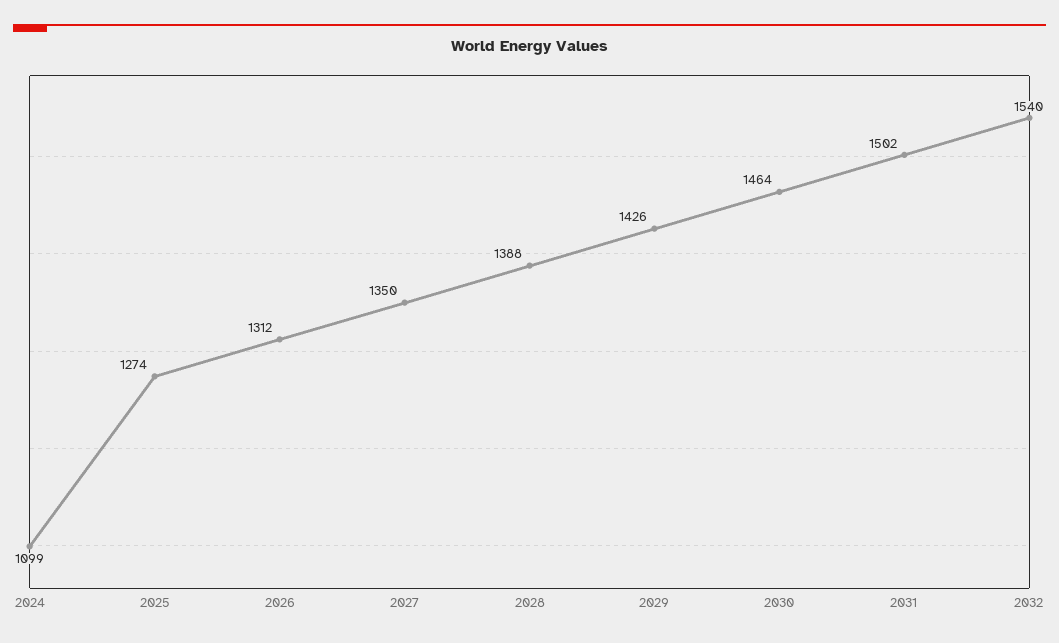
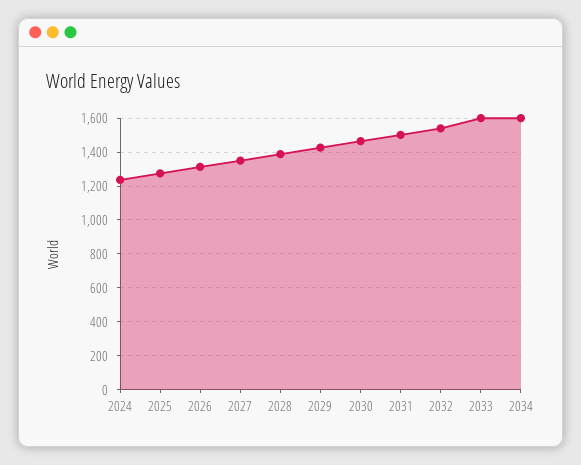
2024: 1099 -> 1250
2033: none -> 1600
2034: none -> 1600

